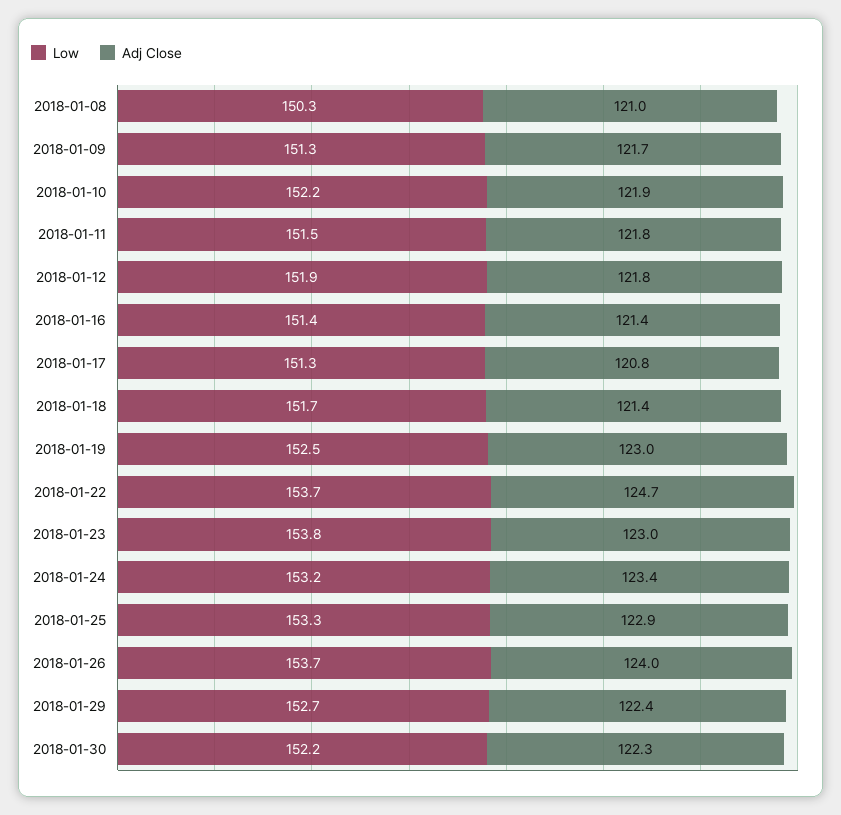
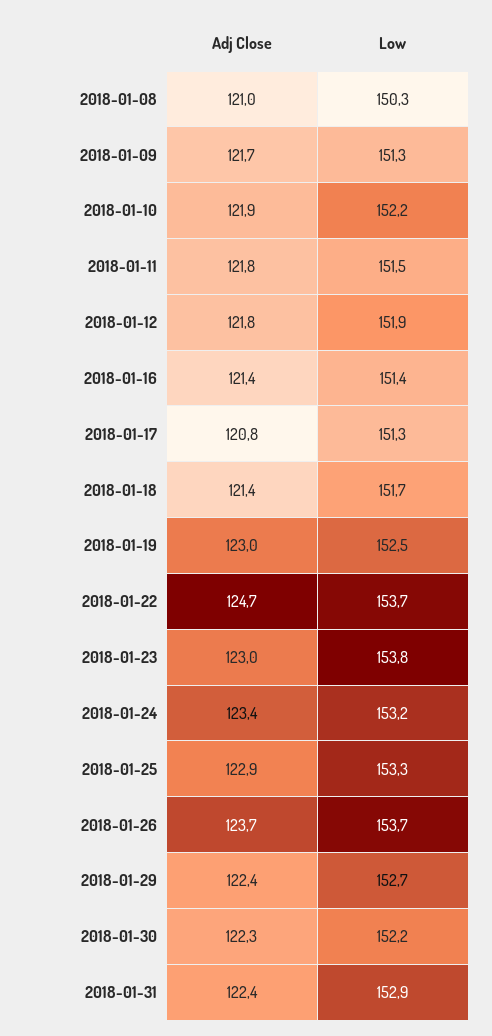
Adj Close, 2018-01-26: 124 -> 123.7
Adj Close, 2018-01-31: none -> 122.4
Low, 2018-01-31: none -> 152.9

